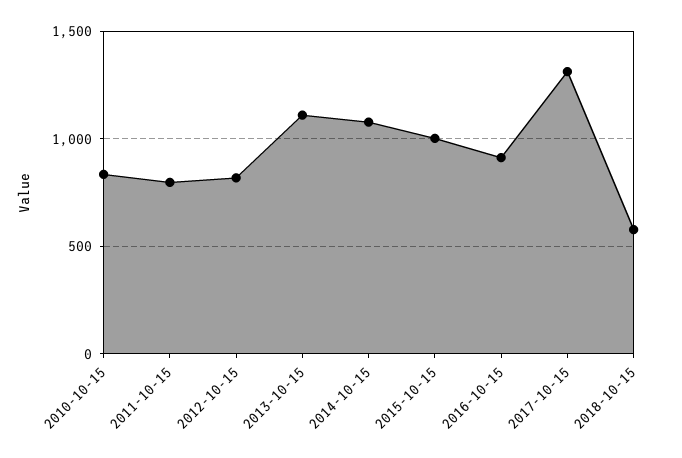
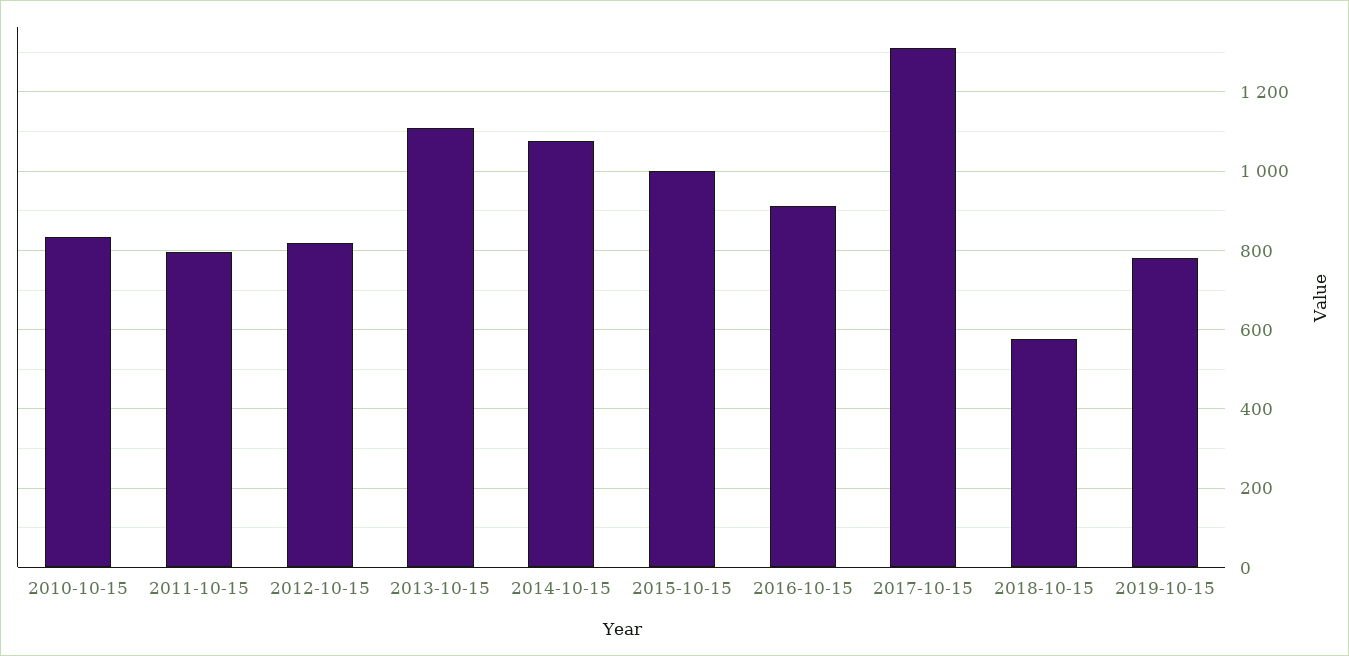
2019-10-15: none -> 780

